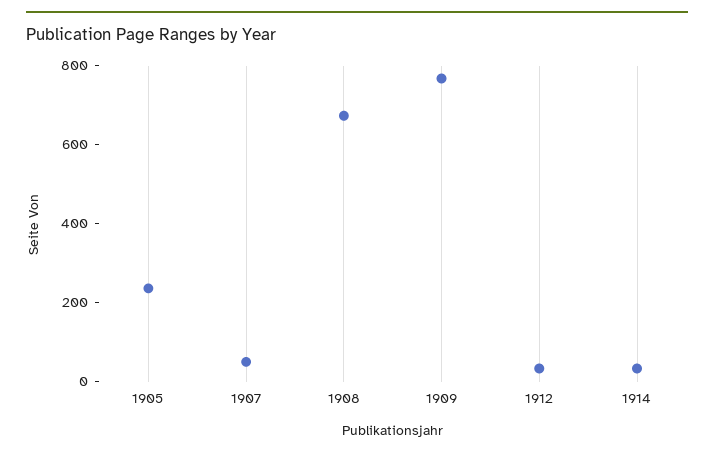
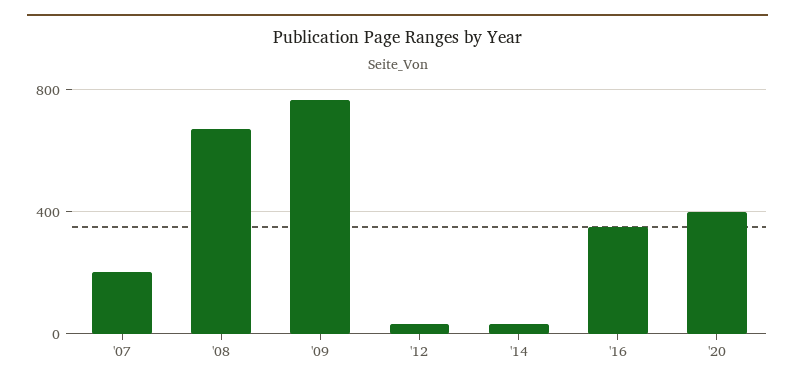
1905: 250 -> none
1907: 50 -> 200
'16: none -> 350
'20: none -> 400

